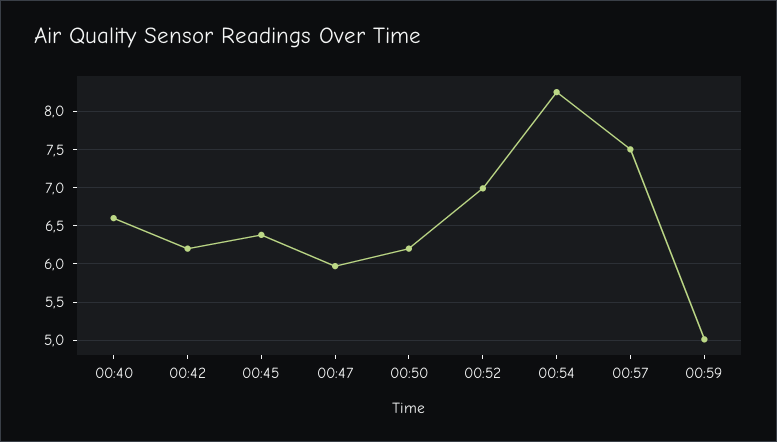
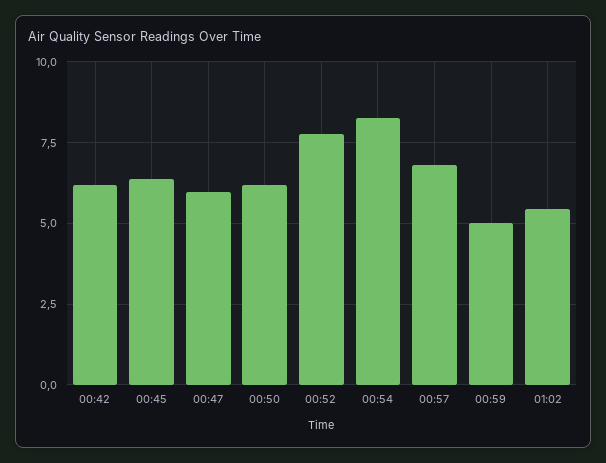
00:40: 6.6 -> none
00:52: 7 -> 7.75
00:57: 7.5 -> 6.75
01:02: none -> 5.5

